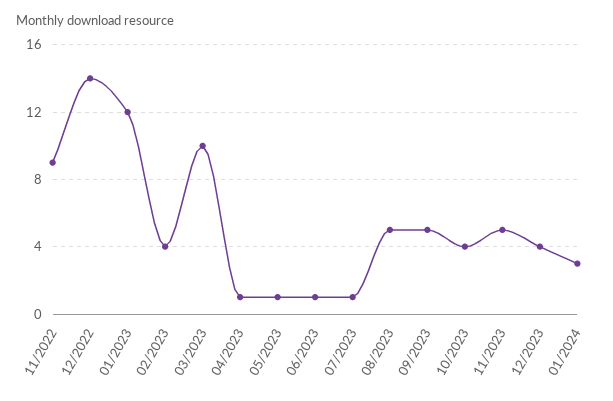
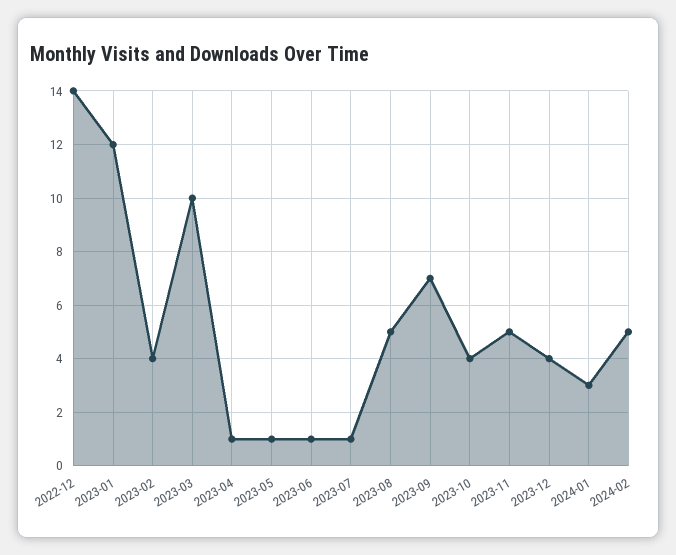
11/2022: 9 -> none
09/2023: 5 -> 7
2024-02: none -> 5

